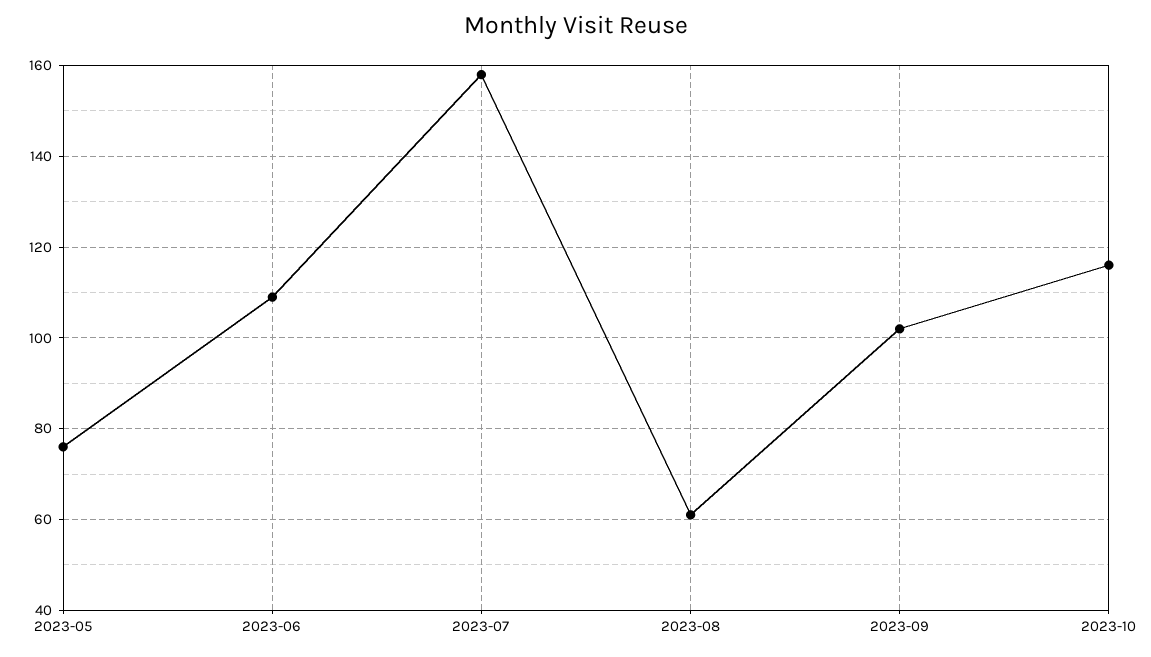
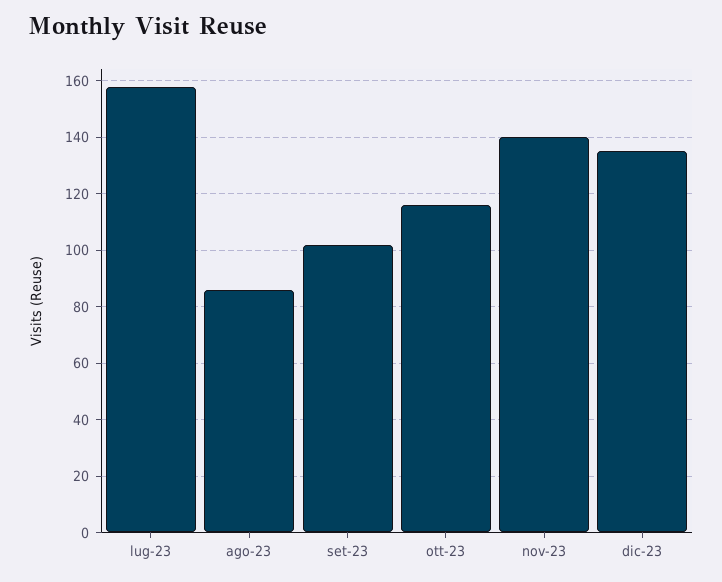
2023-05: 75 -> none
2023-06: 110 -> none
2023-08: 60 -> 85
nov-23: none -> 140
dic-23: none -> 135

